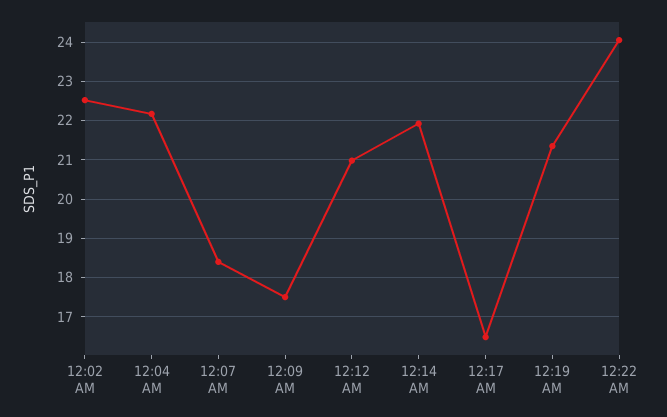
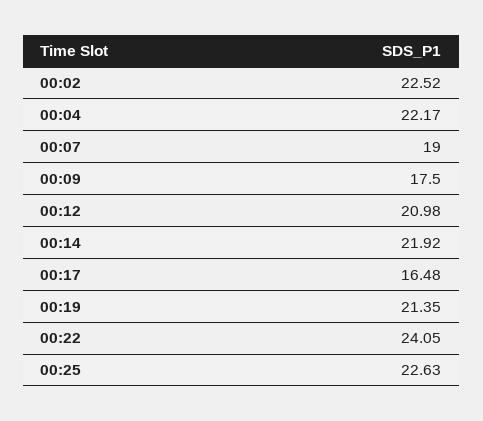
12:07 AM: 18.4 -> 19
00:25: none -> 22.63

